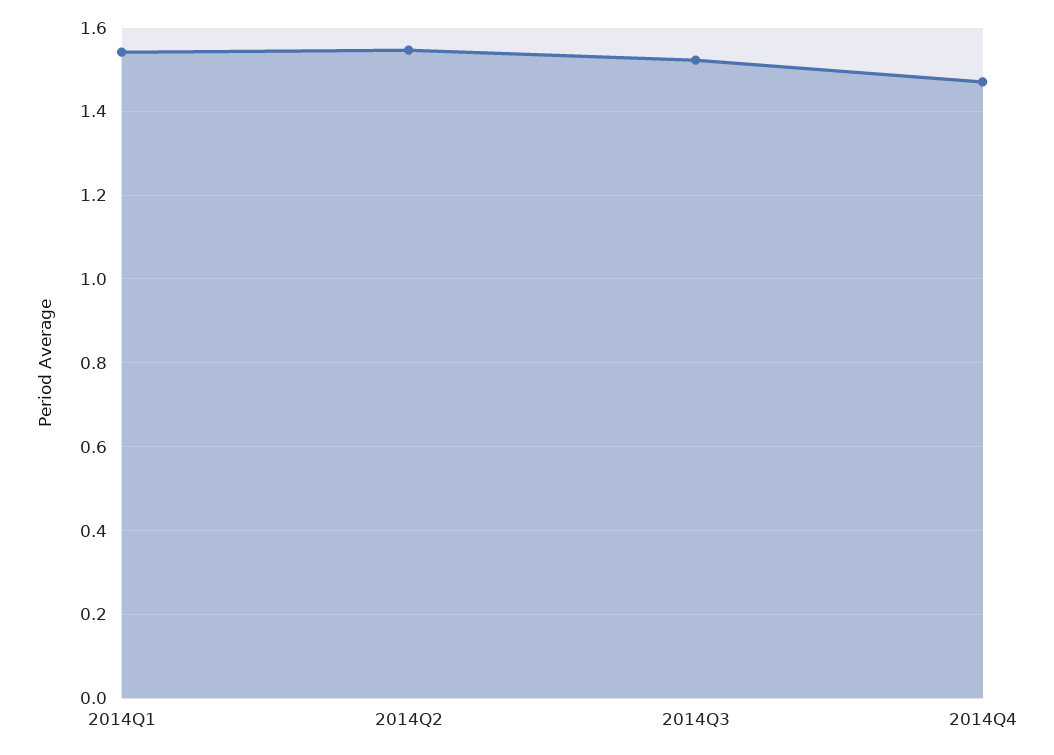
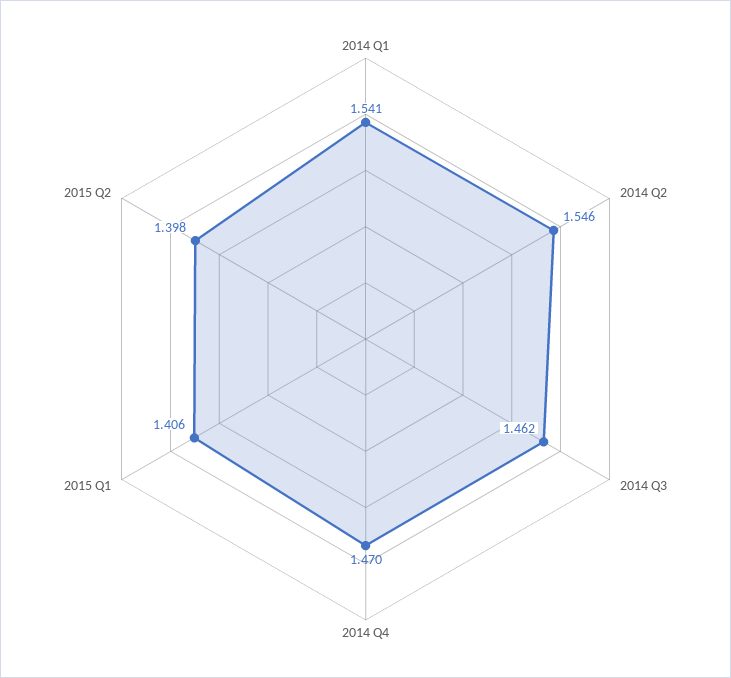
2014Q3: 1.52 -> 1.462
2015 Q1: none -> 1.406
2015 Q2: none -> 1.398

